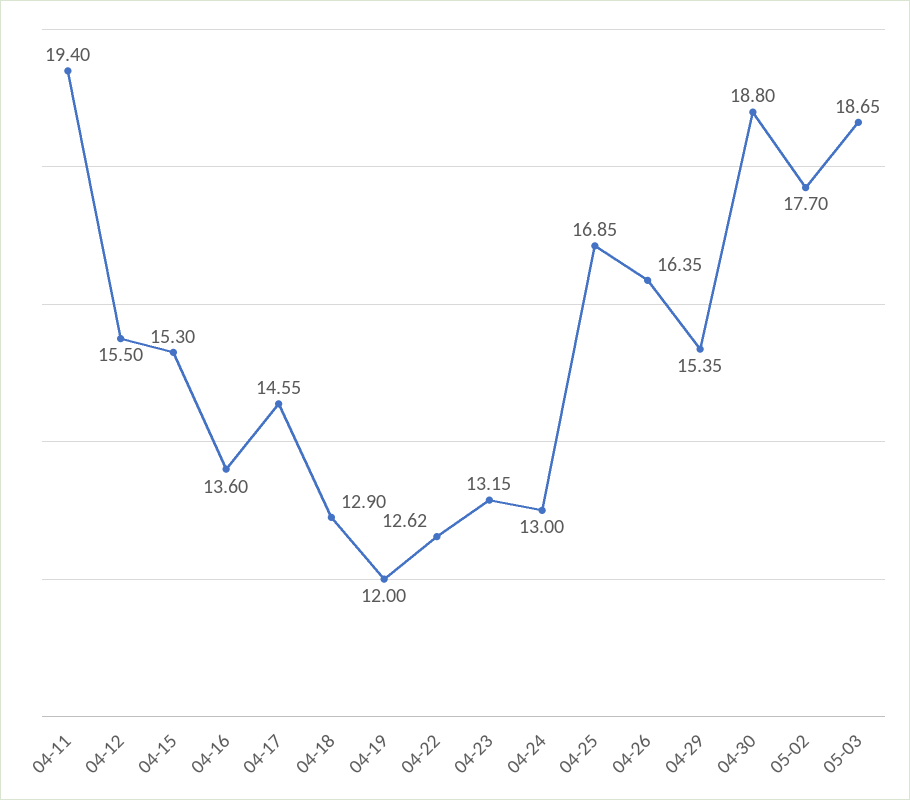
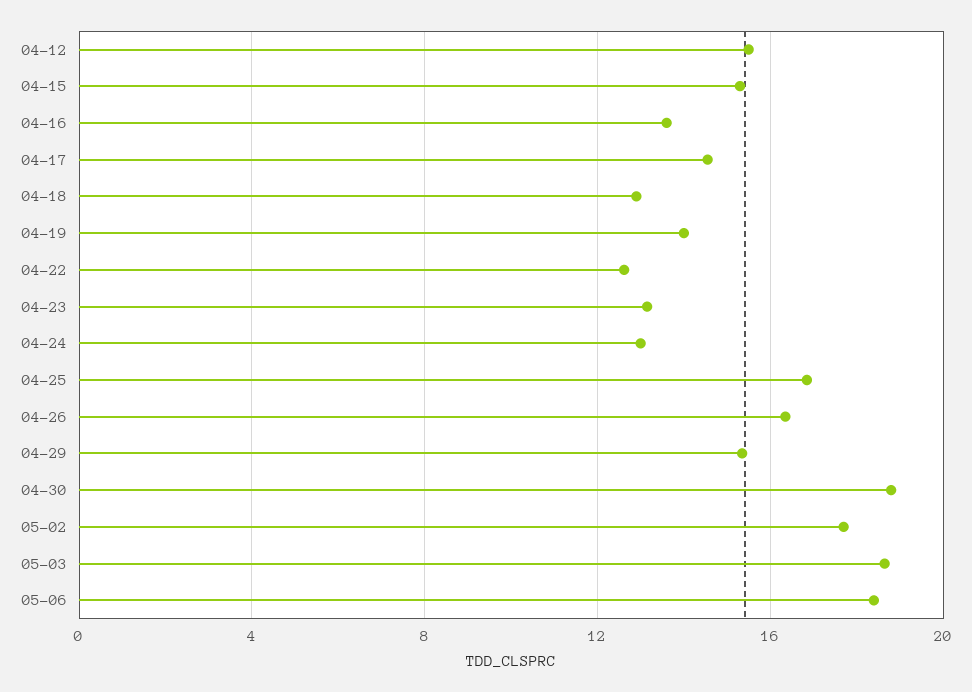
04-11: 19.4 -> none
04-19: 12 -> 14
05-06: none -> 18.5

